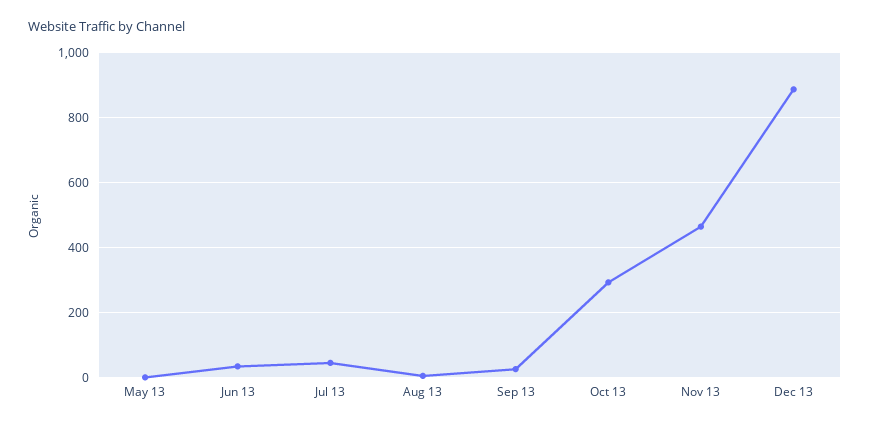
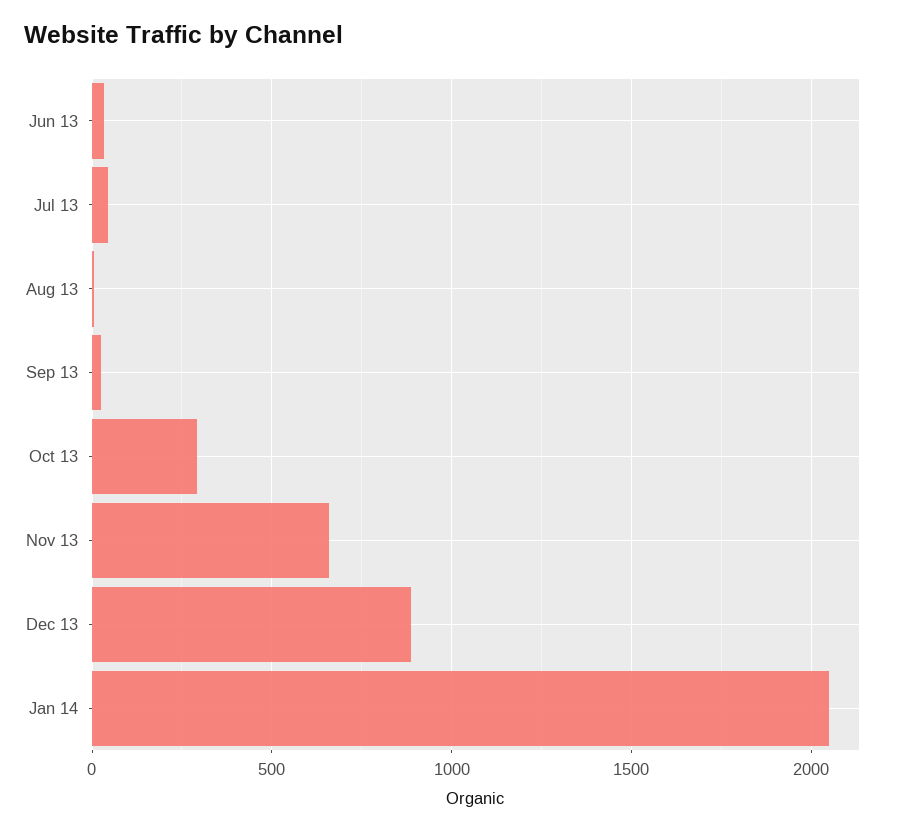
May 13: 0 -> none
Nov 13: 460 -> 650
Jan 14: none -> 2050

